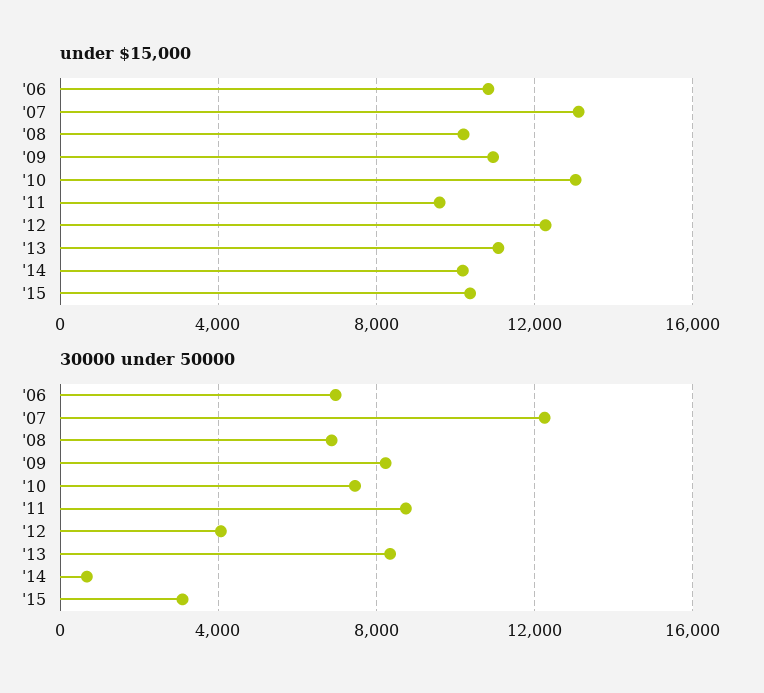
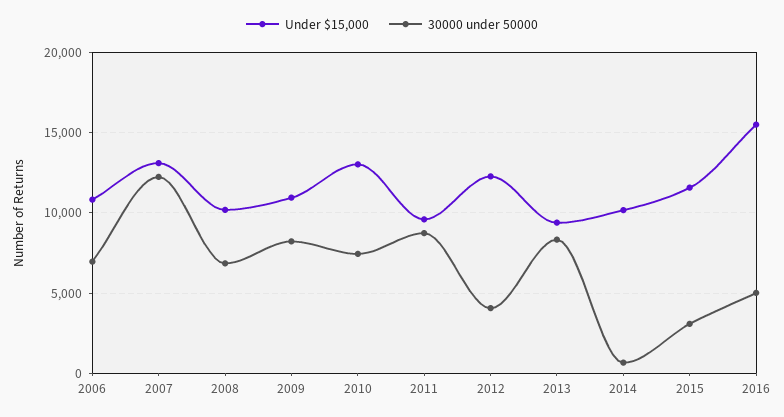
under $15,000, '13: 11000 -> 9500
under $15,000, '15: 10500 -> 11500
under $15,000, 2016: none -> 15500
30000 under 50000, 2016: none -> 5000

